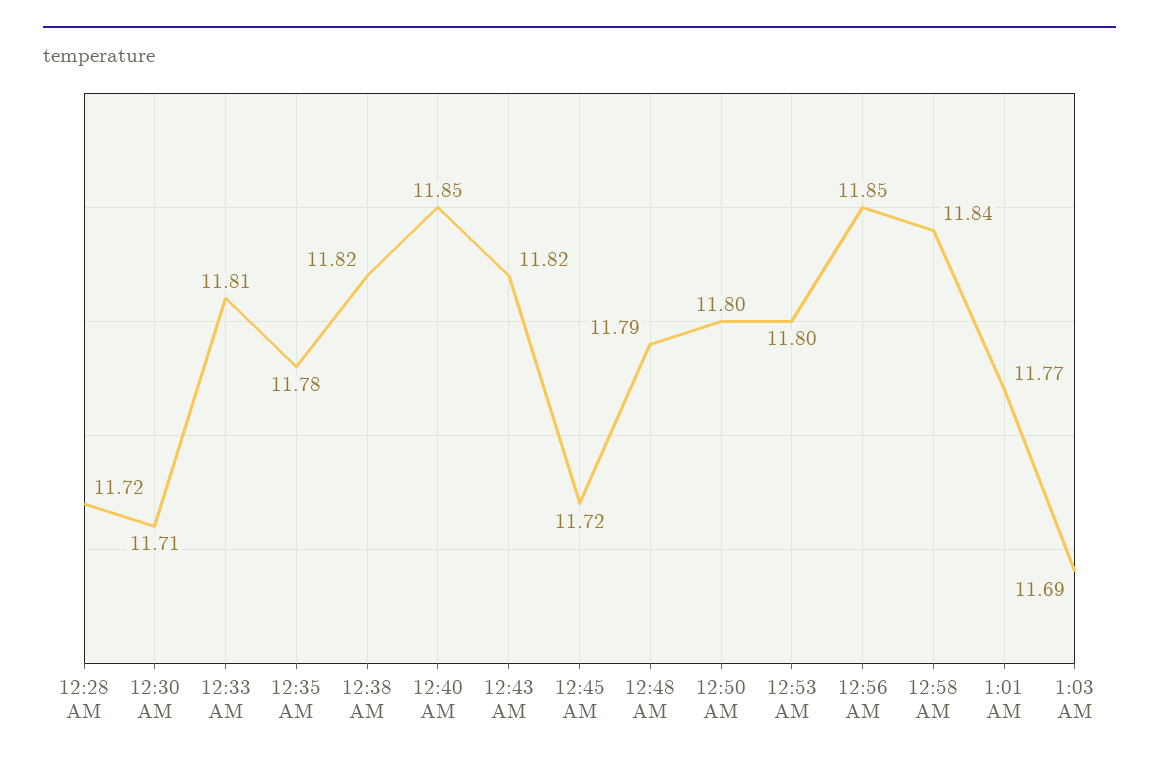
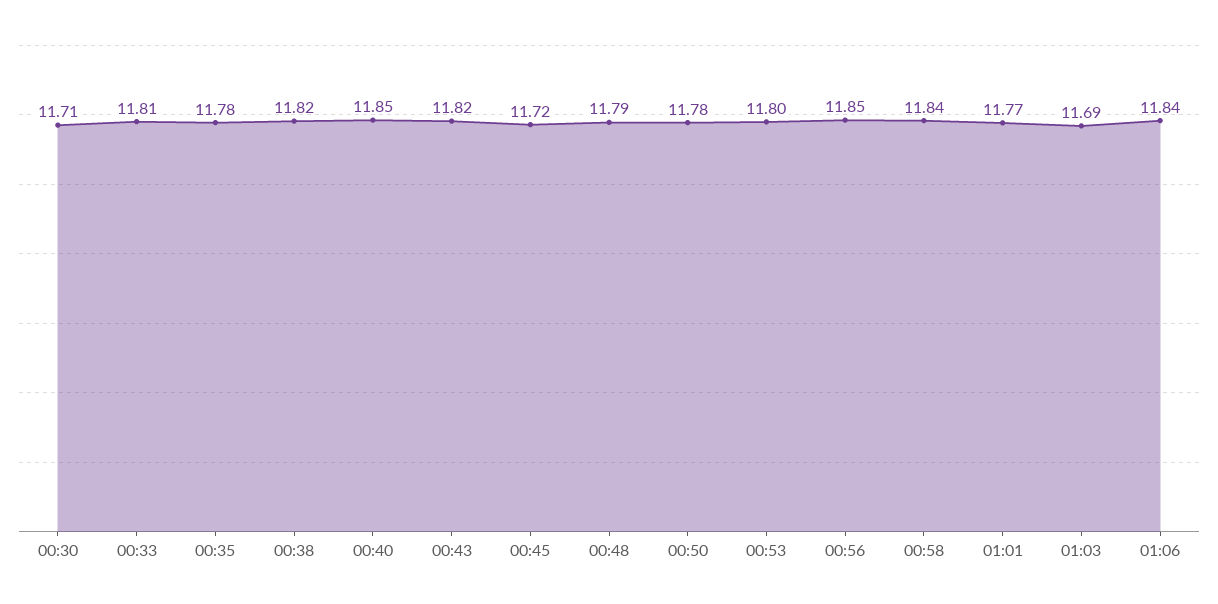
12:28 AM: 11.72 -> none
12:50 AM: 11.8 -> 11.78
01:06: none -> 11.84

